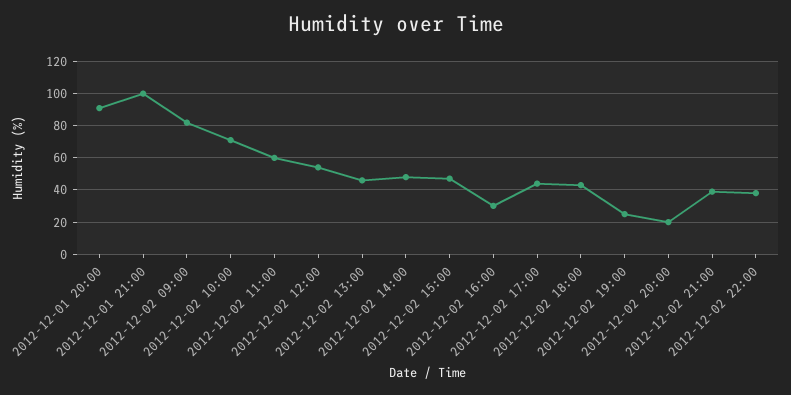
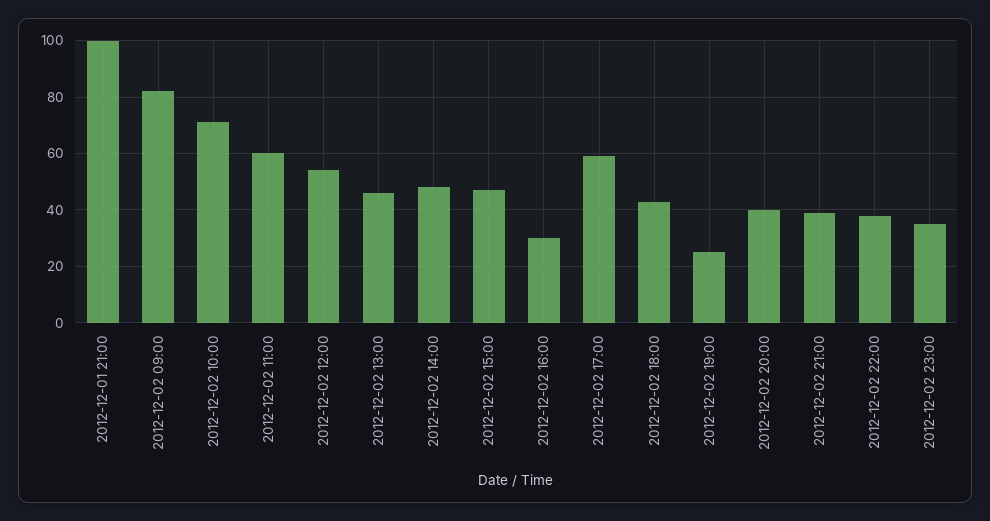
2012-12-01 20:00: 90 -> none
2012-12-02 17:00: 45 -> 60
2012-12-02 20:00: 20 -> 40
2012-12-02 23:00: none -> 35

